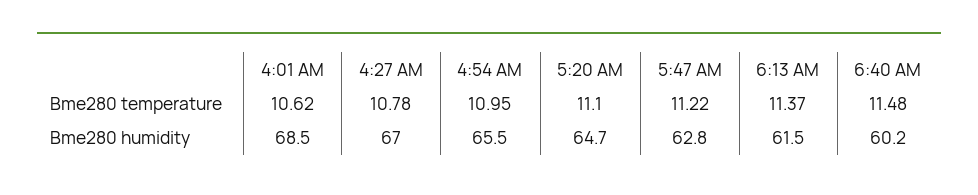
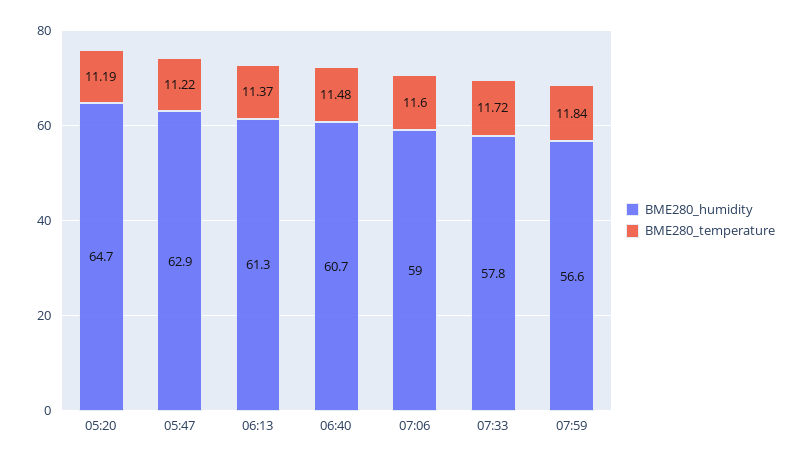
Bme280 temperature, 4:01 AM: 10.62 -> none
Bme280 temperature, 4:27 AM: 10.78 -> none
Bme280 temperature, 4:54 AM: 10.95 -> none
Bme280 temperature, 5:20 AM: 11.1 -> 11.19
Bme280 humidity, 4:01 AM: 68.5 -> none
Bme280 humidity, 4:27 AM: 67 -> none
Bme280 humidity, 4:54 AM: 65.5 -> none
Bme280 humidity, 5:47 AM: 62.8 -> 62.9
Bme280 humidity, 6:13 AM: 61.5 -> 61.3
Bme280 humidity, 6:40 AM: 60.2 -> 60.7
Bme280 humidity, 07:06: none -> 59
Bme280 temperature, 07:06: none -> 11.6
Bme280 humidity, 07:33: none -> 57.8
Bme280 temperature, 07:33: none -> 11.72
Bme280 humidity, 07:59: none -> 56.6
Bme280 temperature, 07:59: none -> 11.84

